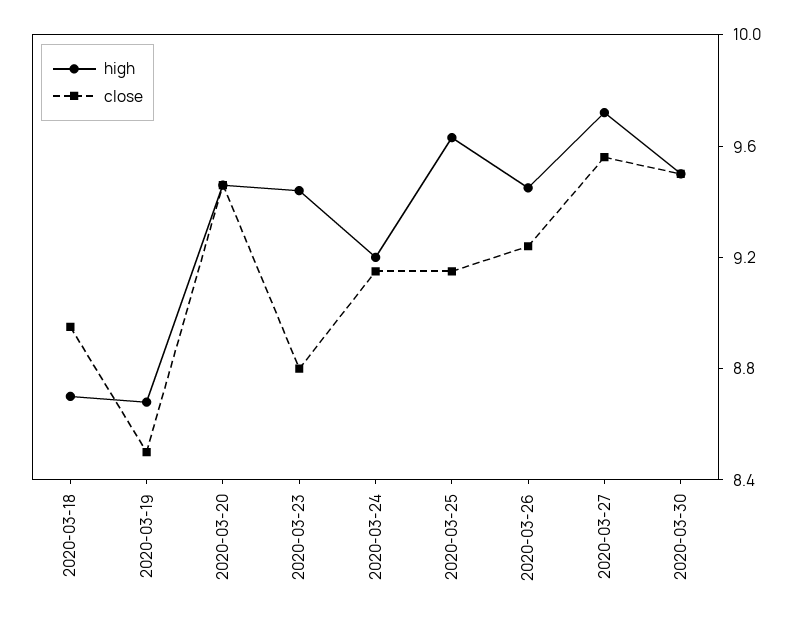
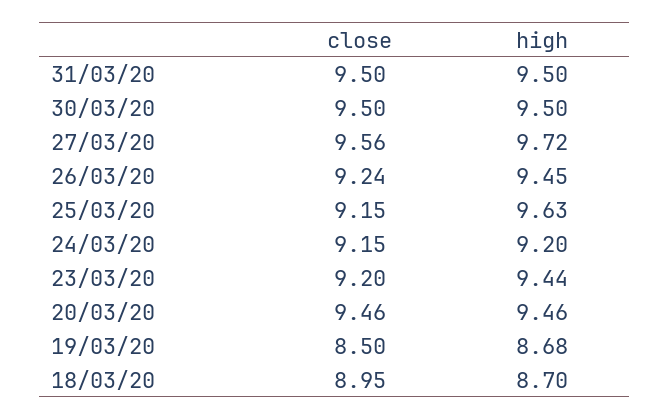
close, 2020-03-23: 8.8 -> 9.2
close, 31/03/20: none -> 9.5
high, 31/03/20: none -> 9.5

